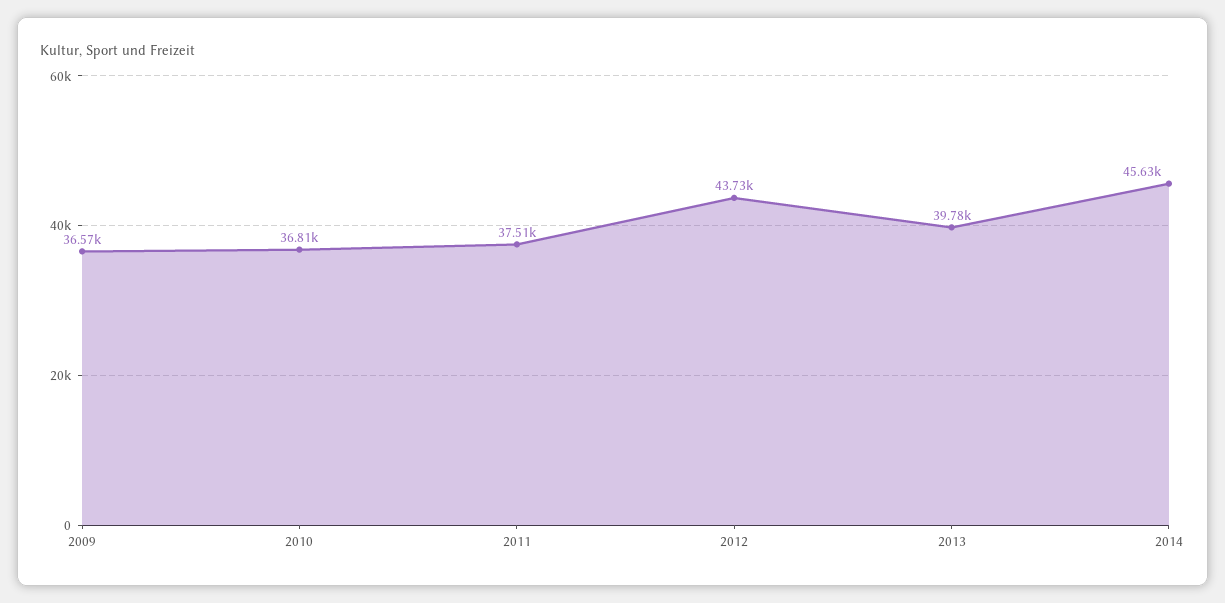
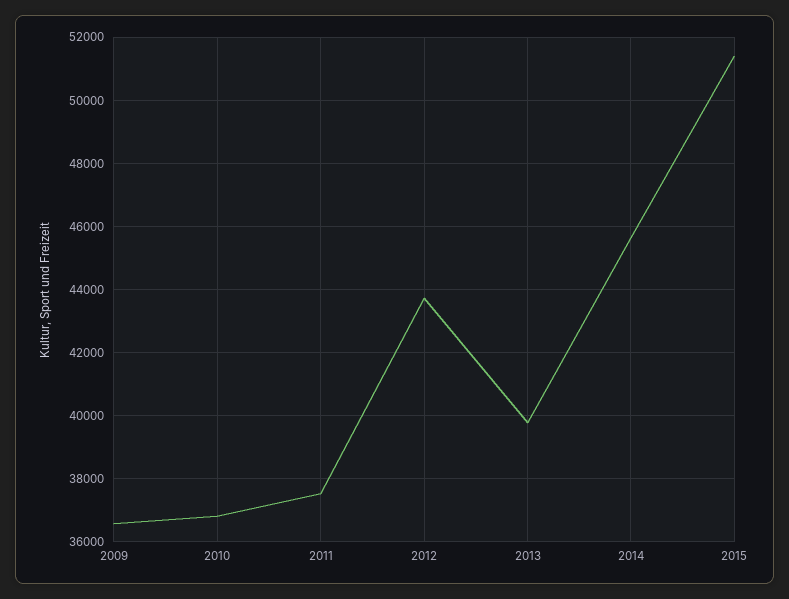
2015: none -> 51400

